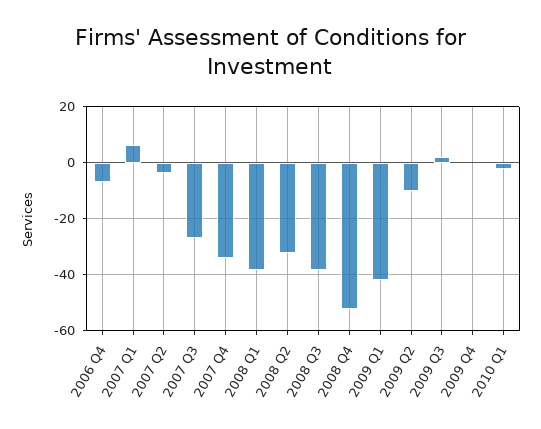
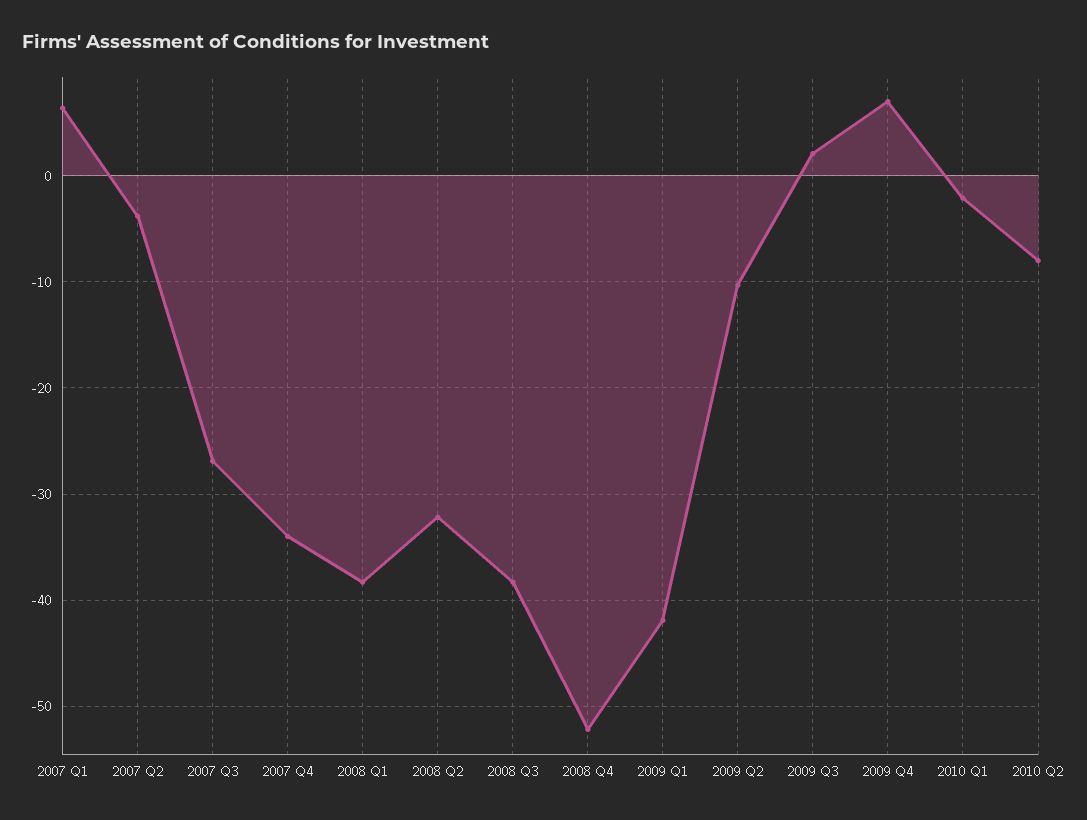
2006 Q4: -7.5 -> none
2009 Q4: 0 -> 7
2010 Q2: none -> -8

